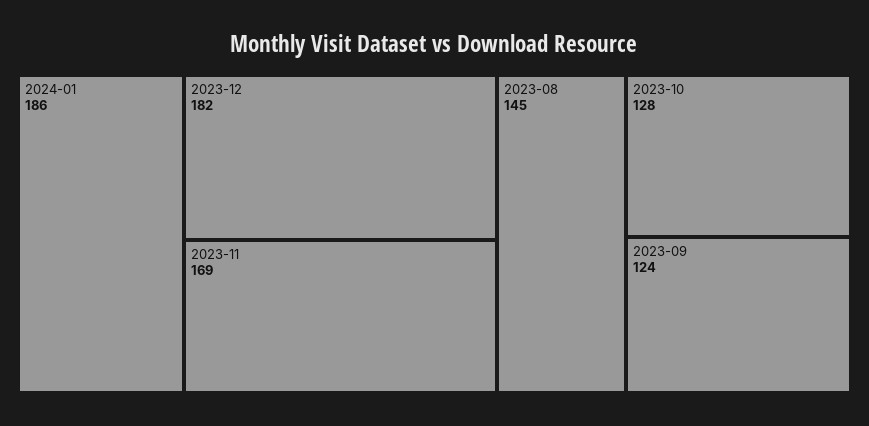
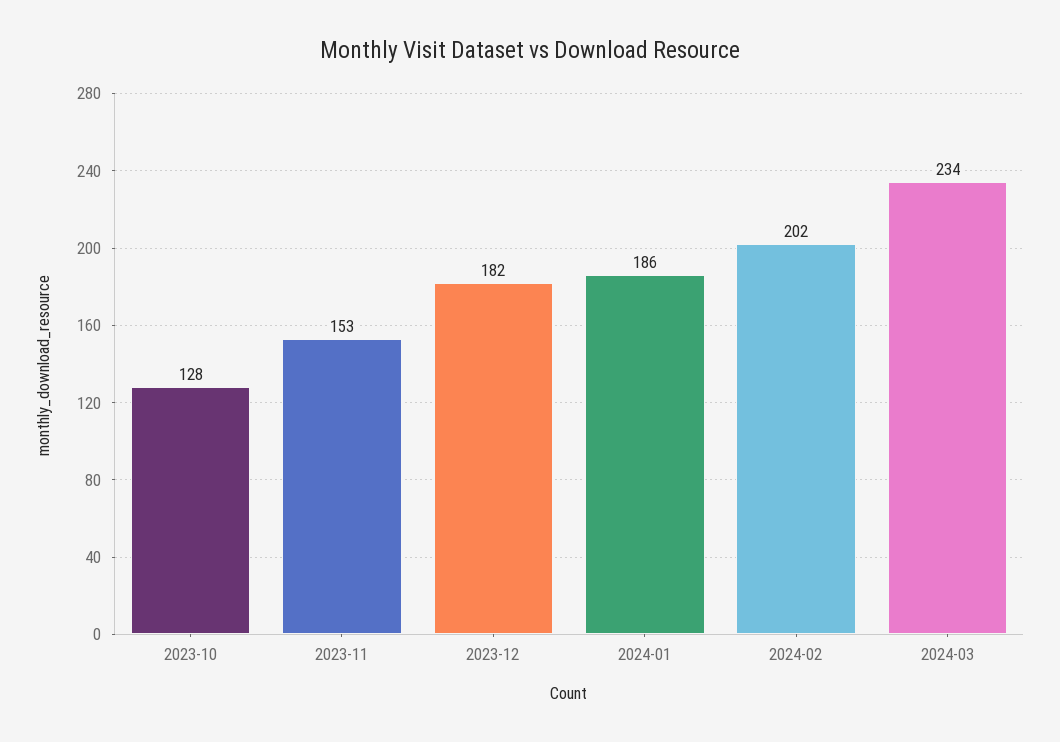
2023-11: 169 -> 153
2023-08: 145 -> none
2023-09: 124 -> none
2024-02: none -> 202
2024-03: none -> 234

